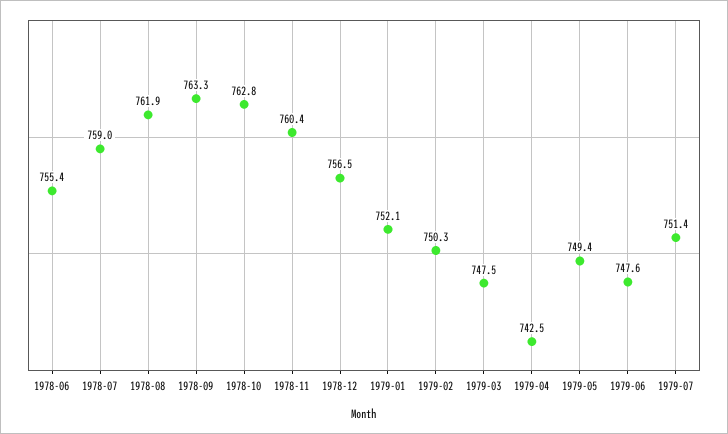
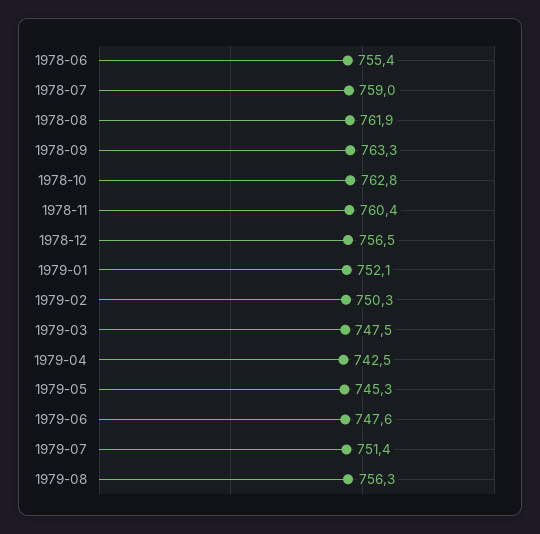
1979-05: 749.4 -> 745.3
1979-08: none -> 756.3

